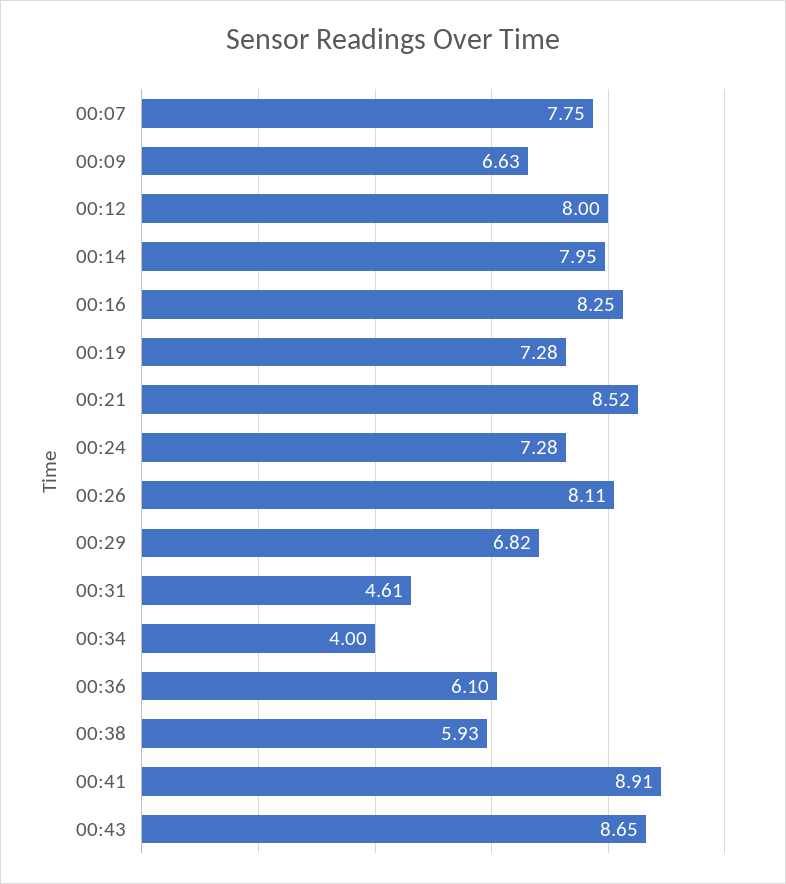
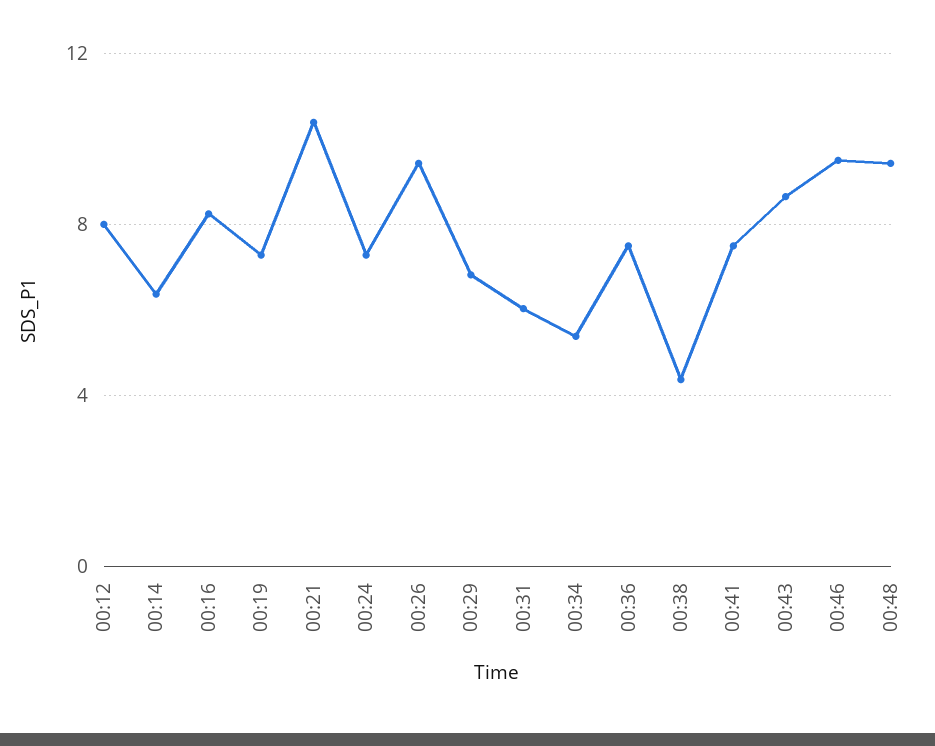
00:07: 7.75 -> none
00:09: 6.63 -> none
00:14: 7.95 -> 6.5
00:21: 8.52 -> 10.5
00:26: 8.11 -> 9.5
00:31: 4.61 -> 6
00:34: 4 -> 5.5
00:36: 6.1 -> 7.5
00:38: 5.93 -> 4.5
00:41: 8.91 -> 7.5
00:46: none -> 9.5
00:48: none -> 9.5

